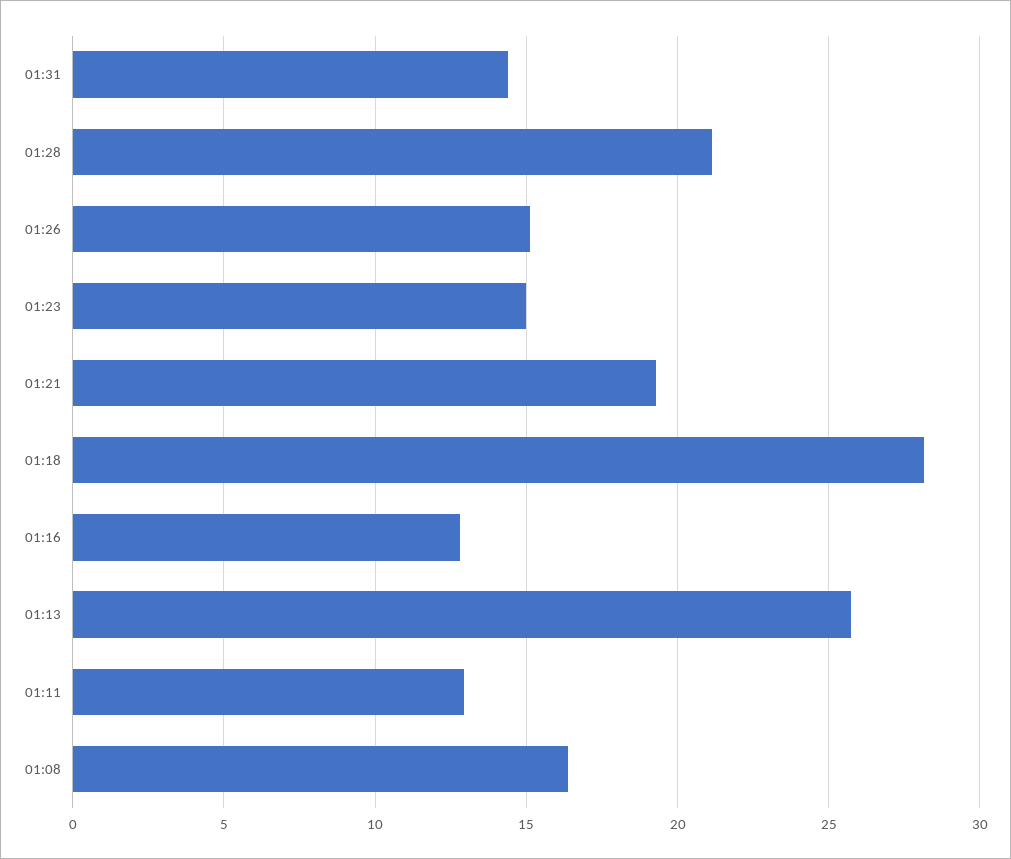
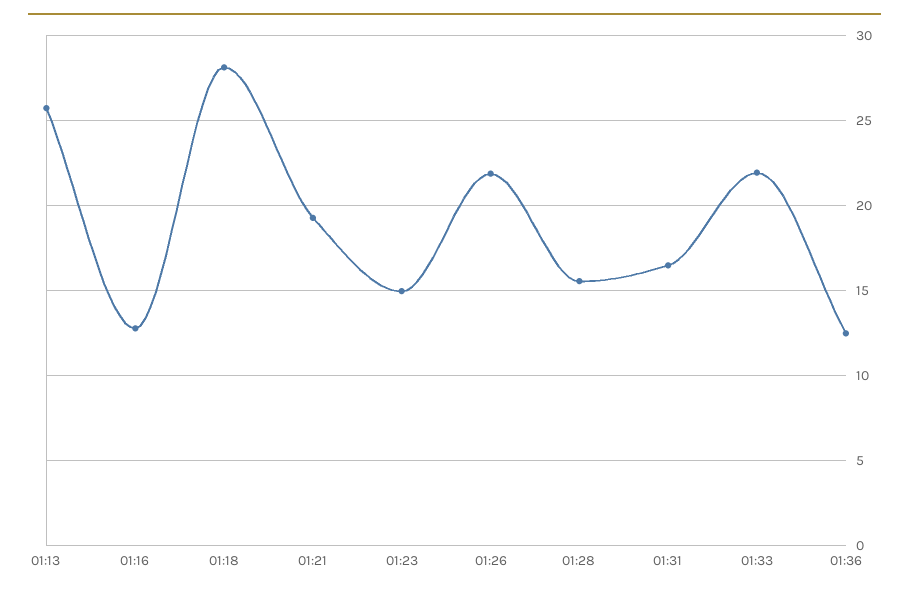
01:31: 14.5 -> 16.5
01:28: 21 -> 15.5
01:26: 15 -> 22
01:11: 13 -> none
01:08: 16.5 -> none
01:33: none -> 22
01:36: none -> 12.5

